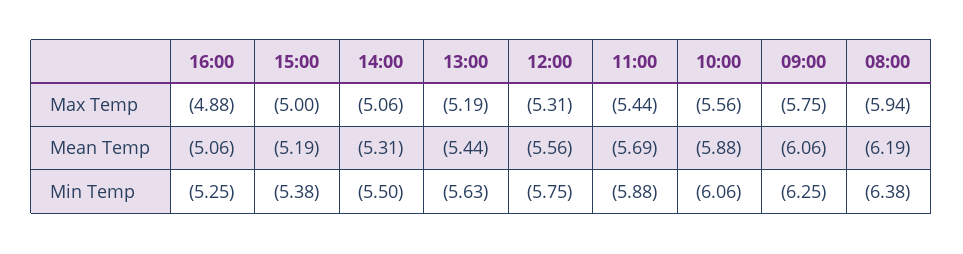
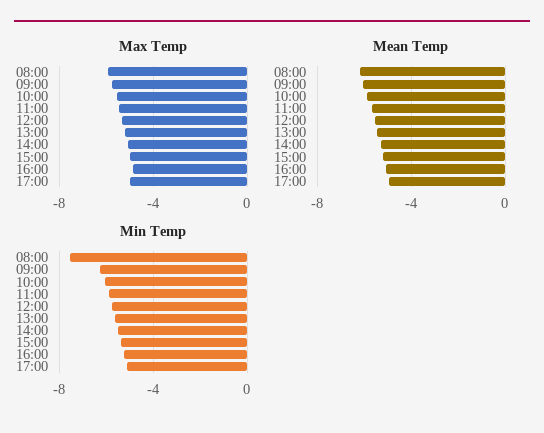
Min Temp, 08:00: -6.38 -> -7.5
Max Temp, 17:00: none -> -5
Mean Temp, 17:00: none -> -5
Min Temp, 17:00: none -> -5

